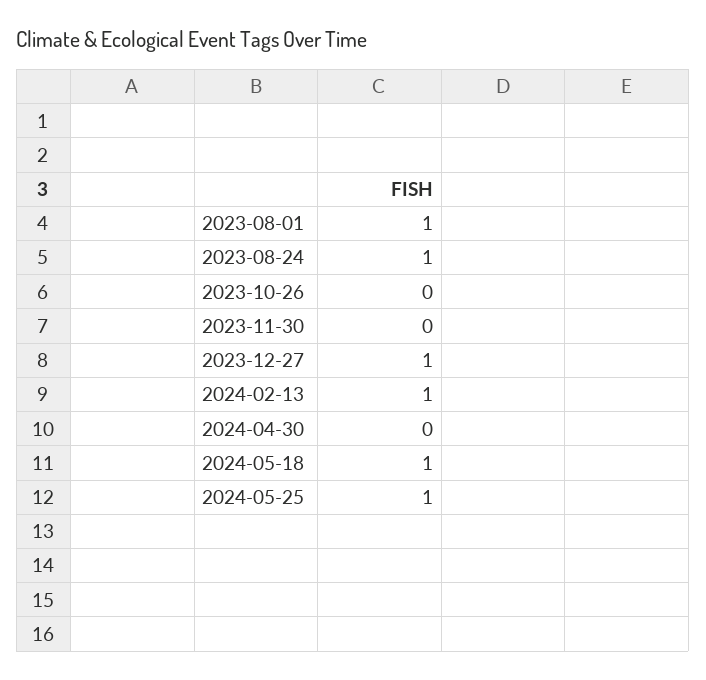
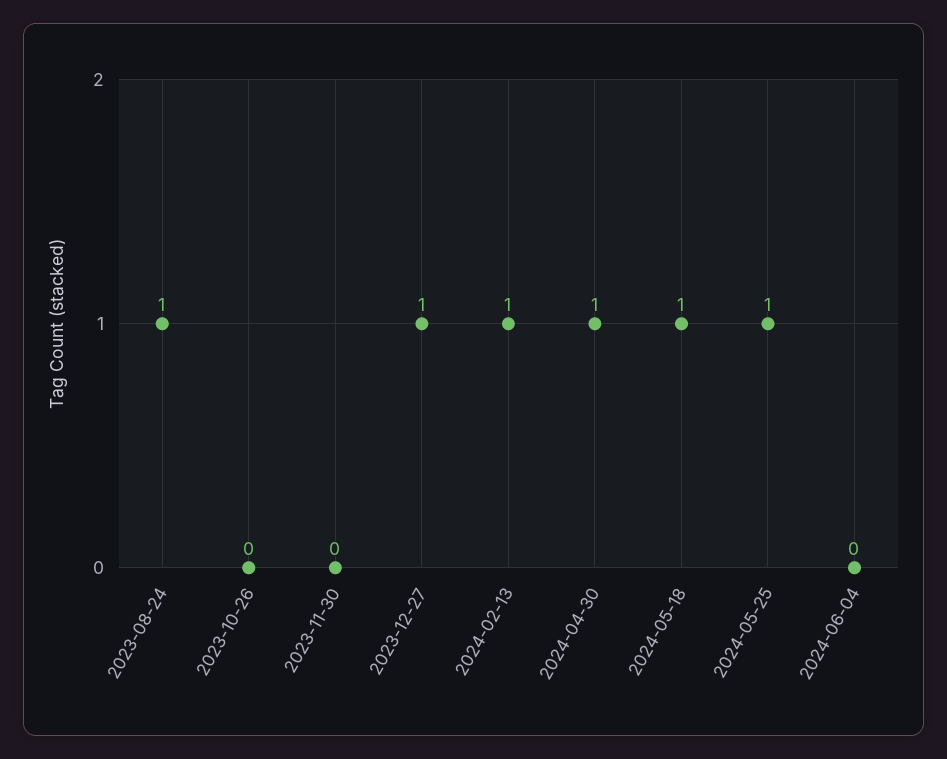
2023-08-01: 1 -> none
2024-04-30: 0 -> 1
2024-06-04: none -> 0

